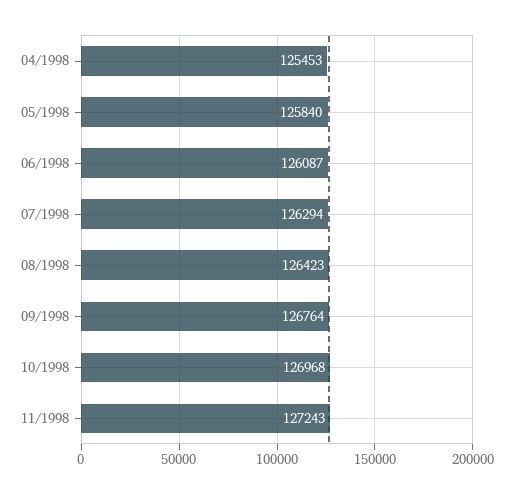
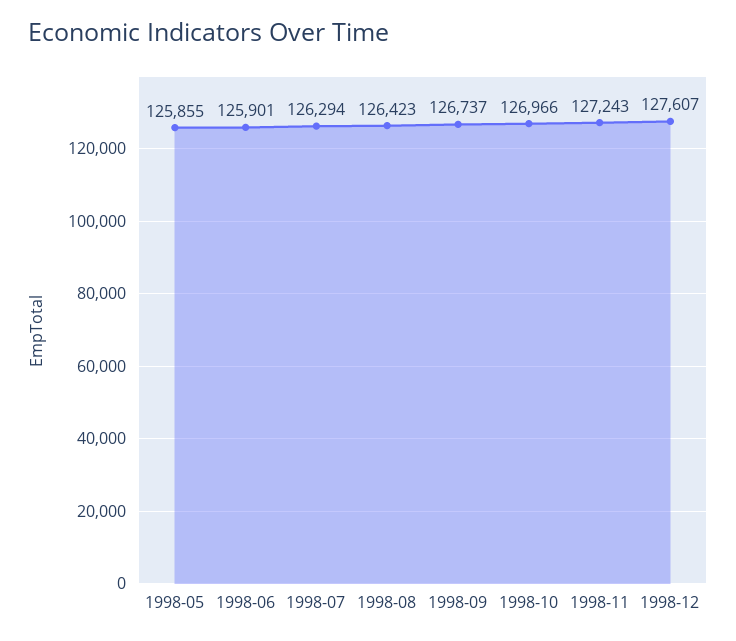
04/1998: 125453 -> none
05/1998: 125840 -> 125855
06/1998: 126087 -> 125901
09/1998: 126764 -> 126737
10/1998: 126968 -> 126966
1998-12: none -> 127607

